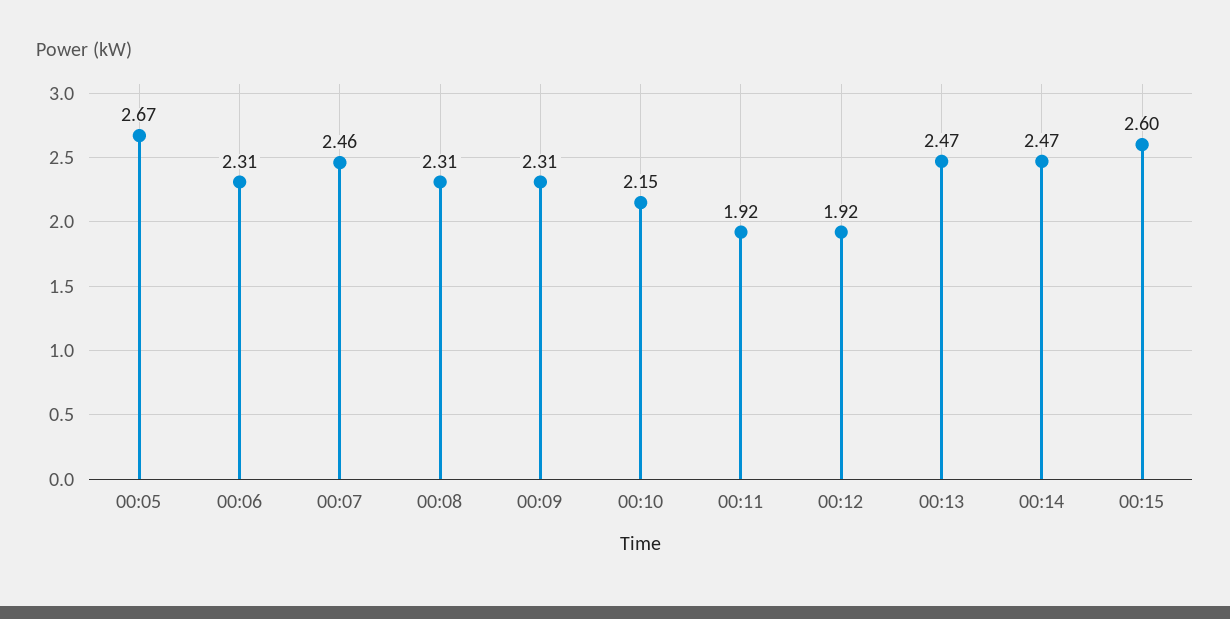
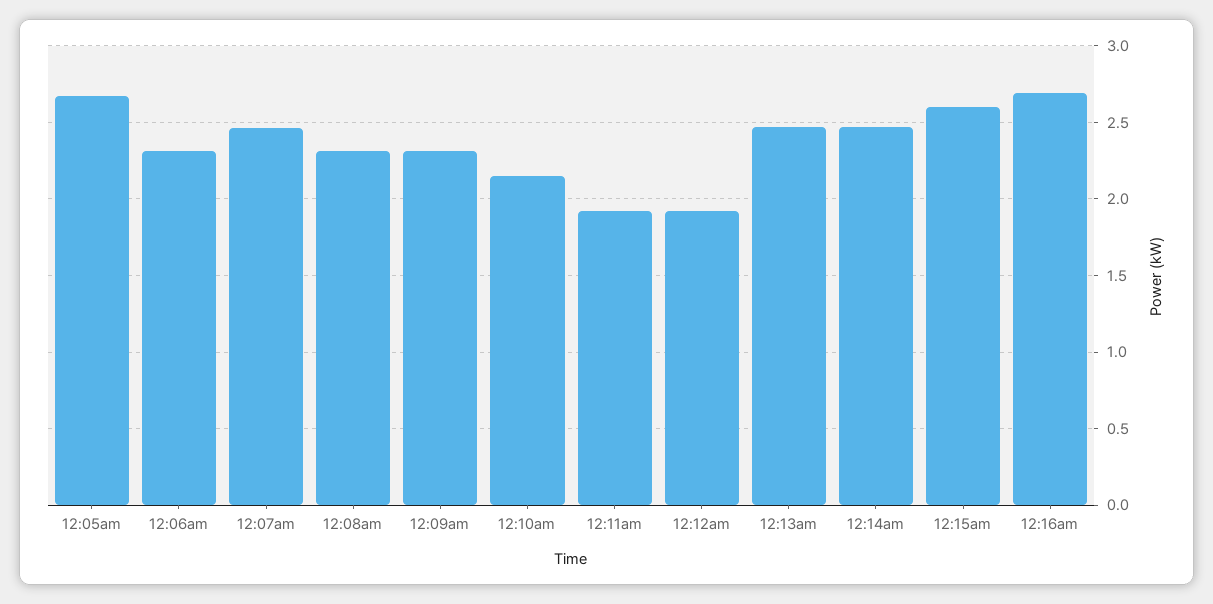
12:16am: none -> 2.7

